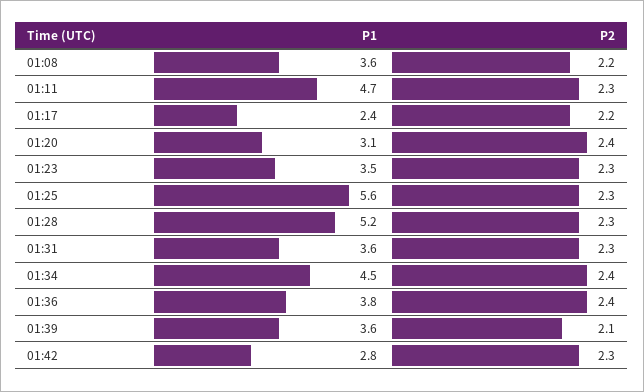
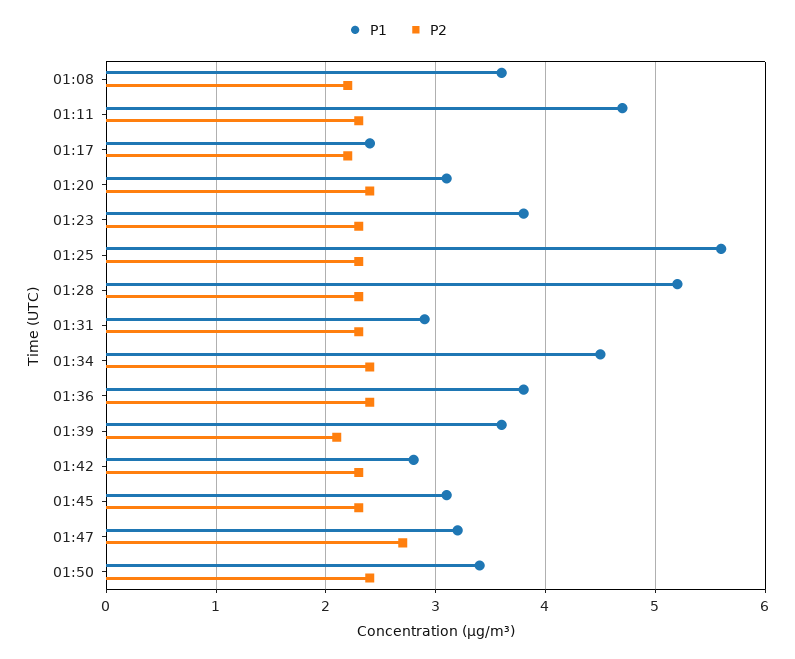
P1, 01:23: 3.5 -> 3.8
P1, 01:31: 3.6 -> 2.9
P1, 01:45: none -> 3.1
P2, 01:45: none -> 2.3
P1, 01:47: none -> 3.2
P2, 01:47: none -> 2.7
P1, 01:50: none -> 3.4
P2, 01:50: none -> 2.4

